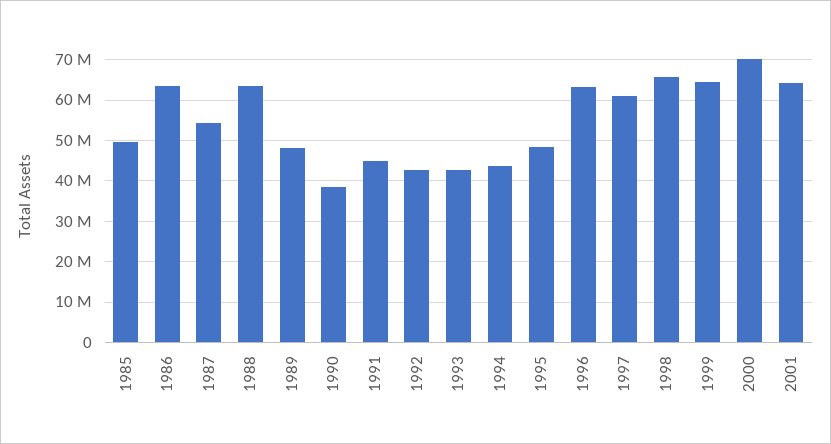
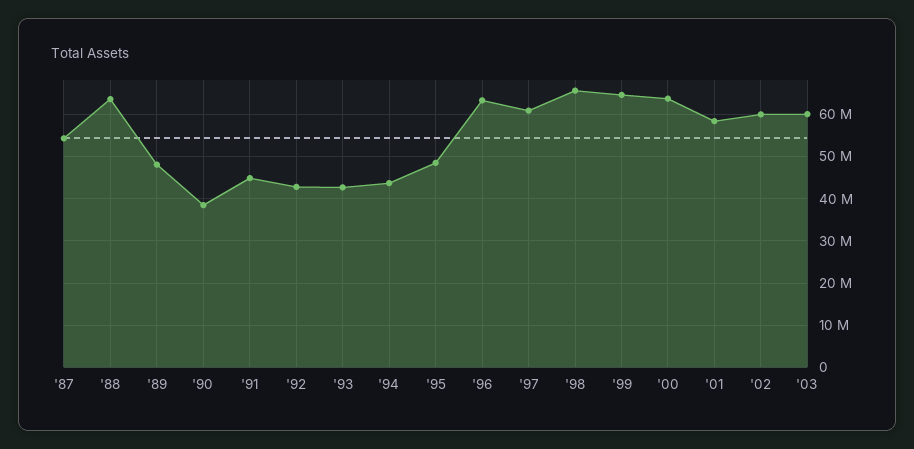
1985: 50000000 -> none
1986: 64000000 -> none
2000: 70000000 -> 64000000
2001: 64000000 -> 58000000
'02: none -> 60000000
'03: none -> 60000000

